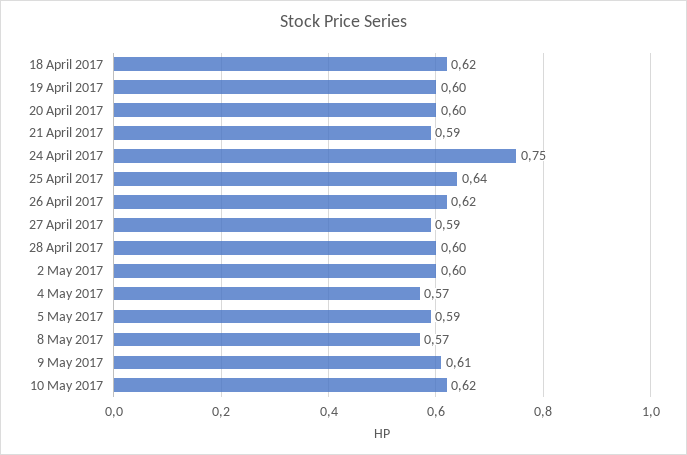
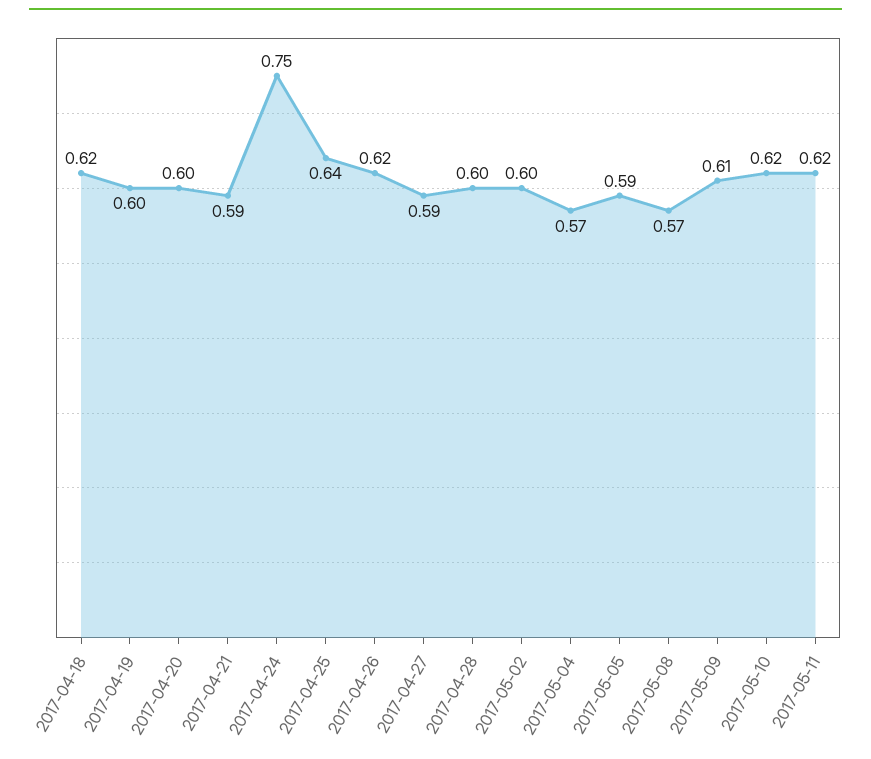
2017-05-11: none -> 0.62

